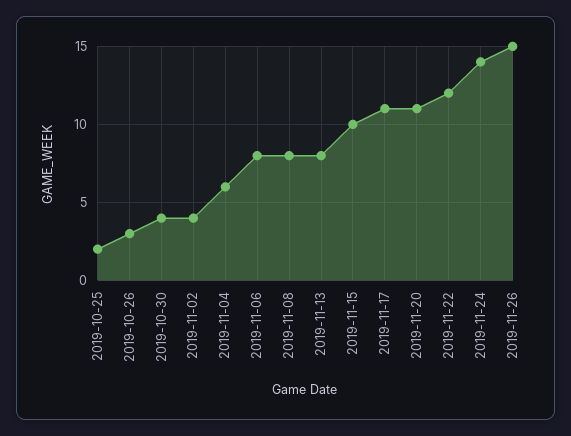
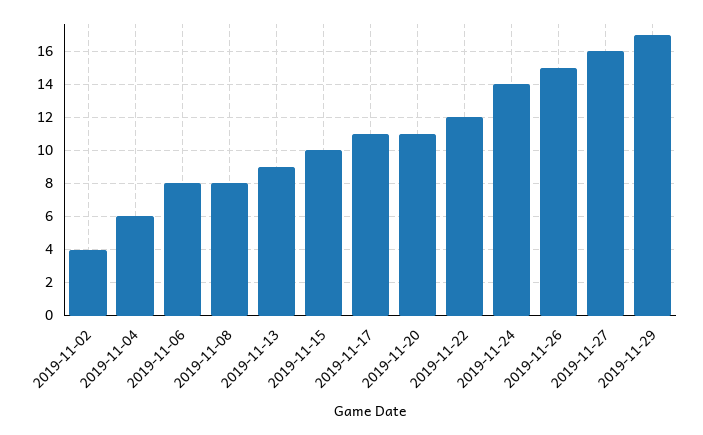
2019-10-25: 2 -> none
2019-10-26: 3 -> none
2019-10-30: 4 -> none
2019-11-13: 8 -> 9
2019-11-27: none -> 16
2019-11-29: none -> 17

